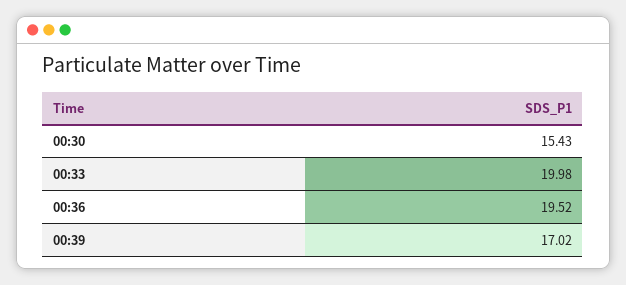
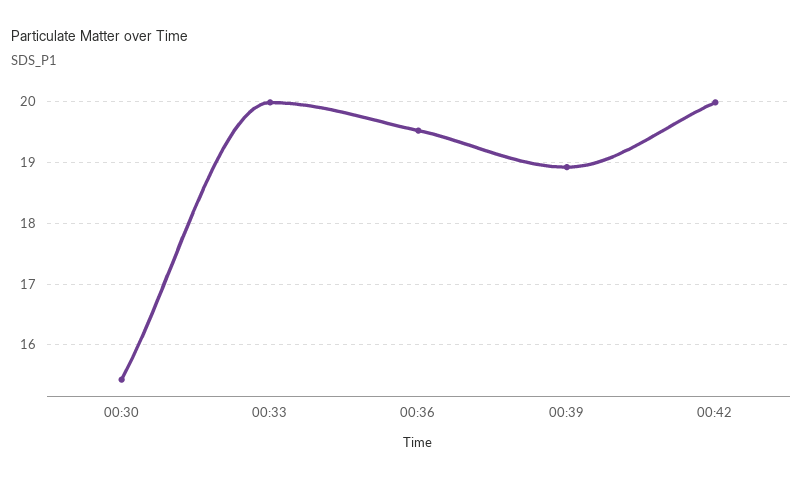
00:39: 17.02 -> 18.9
00:42: none -> 20

